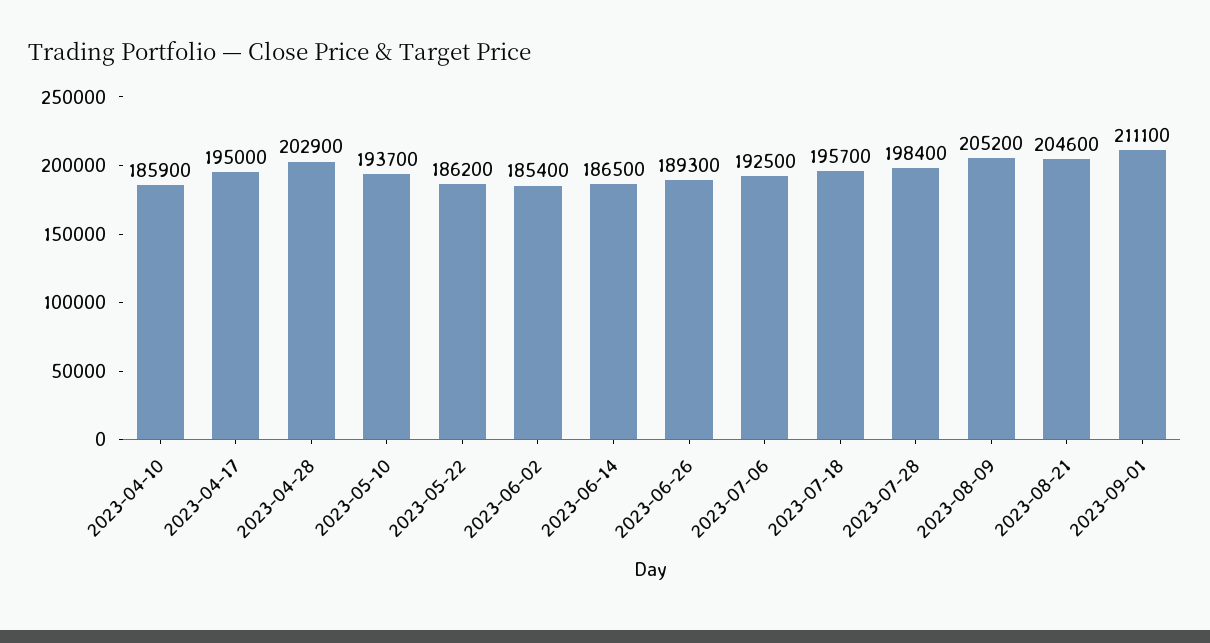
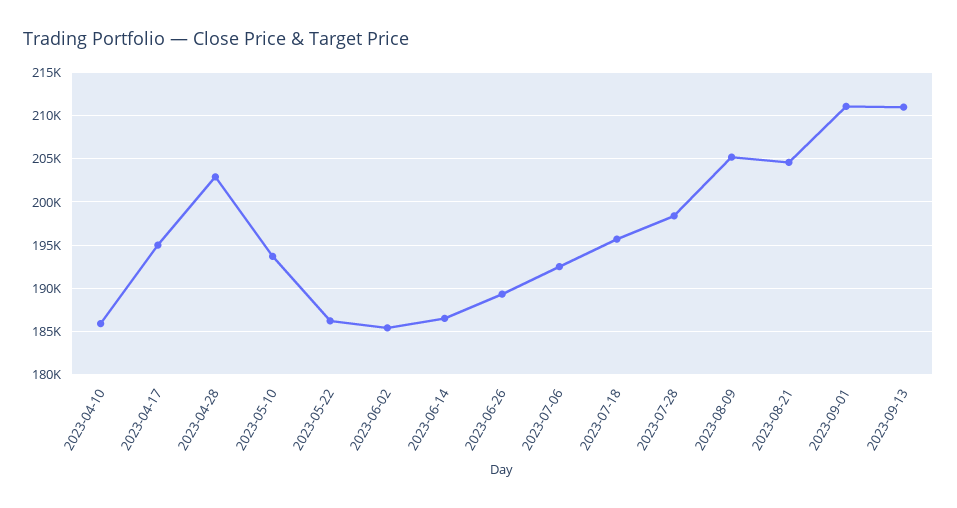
2023-09-13: none -> 211000

